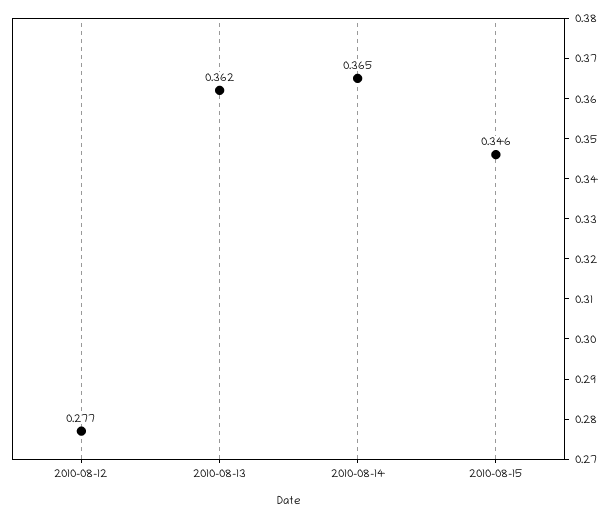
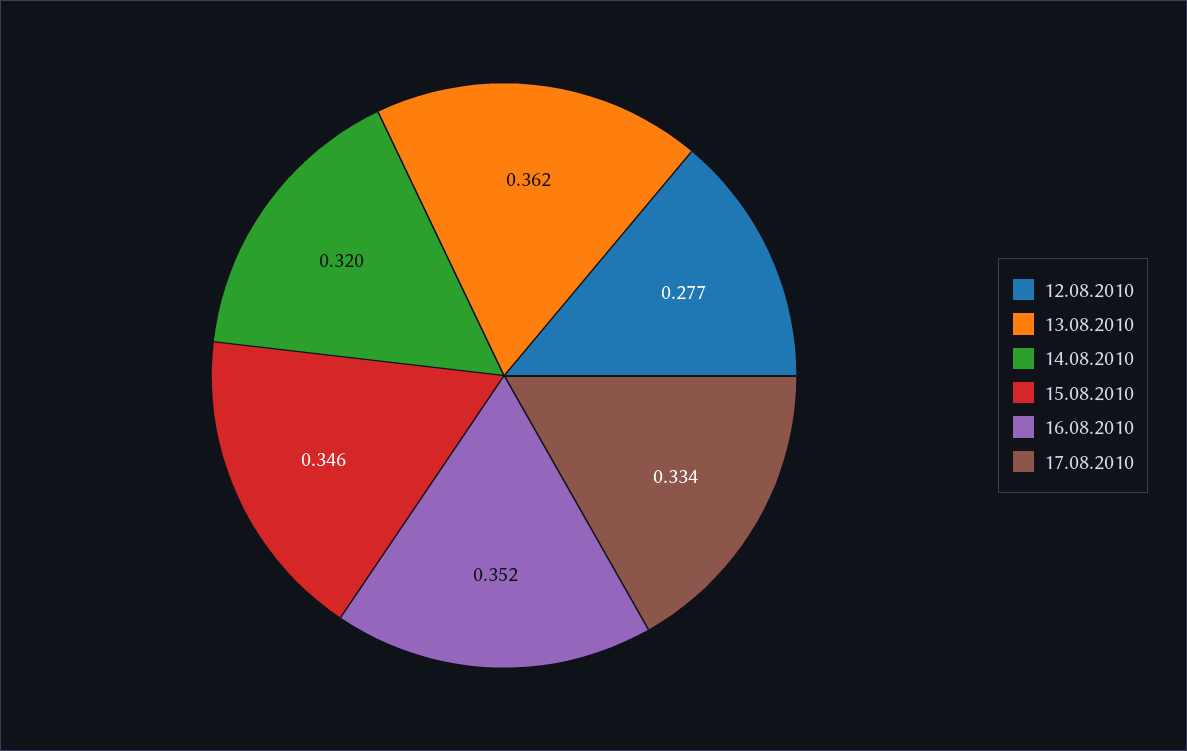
2010-08-14: 0.365 -> 0.32
16.08.2010: none -> 0.352
17.08.2010: none -> 0.334

